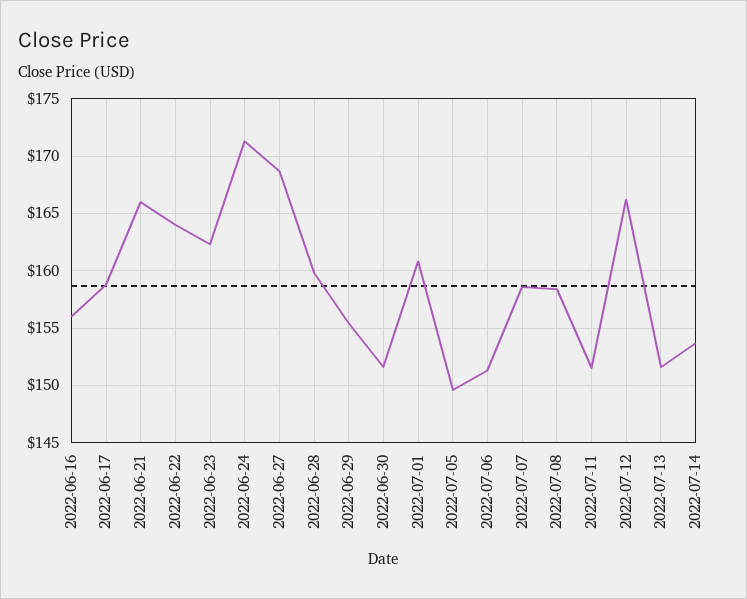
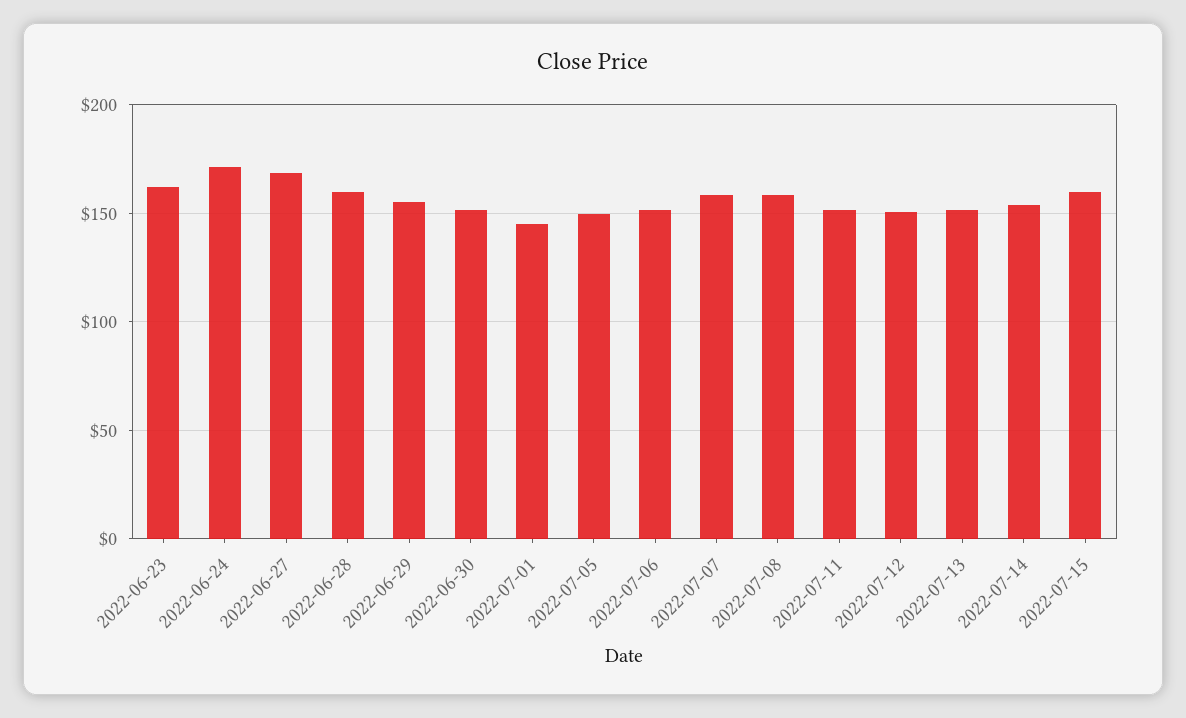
2022-06-16: 156 -> none
2022-06-17: 159 -> none
2022-06-21: 166 -> none
2022-06-22: 164 -> none
2022-07-01: 161 -> 145
2022-07-12: 166 -> 150
2022-07-15: none -> 160

